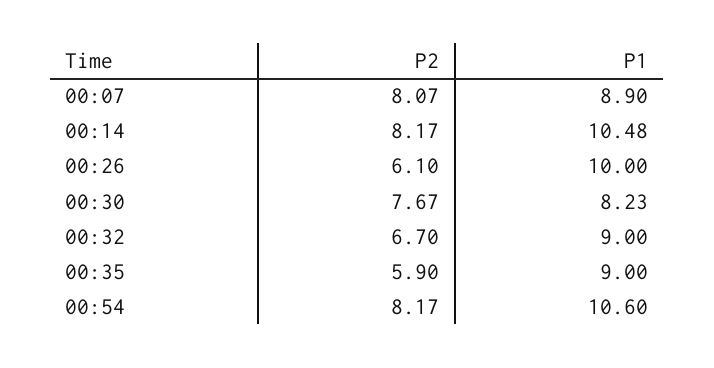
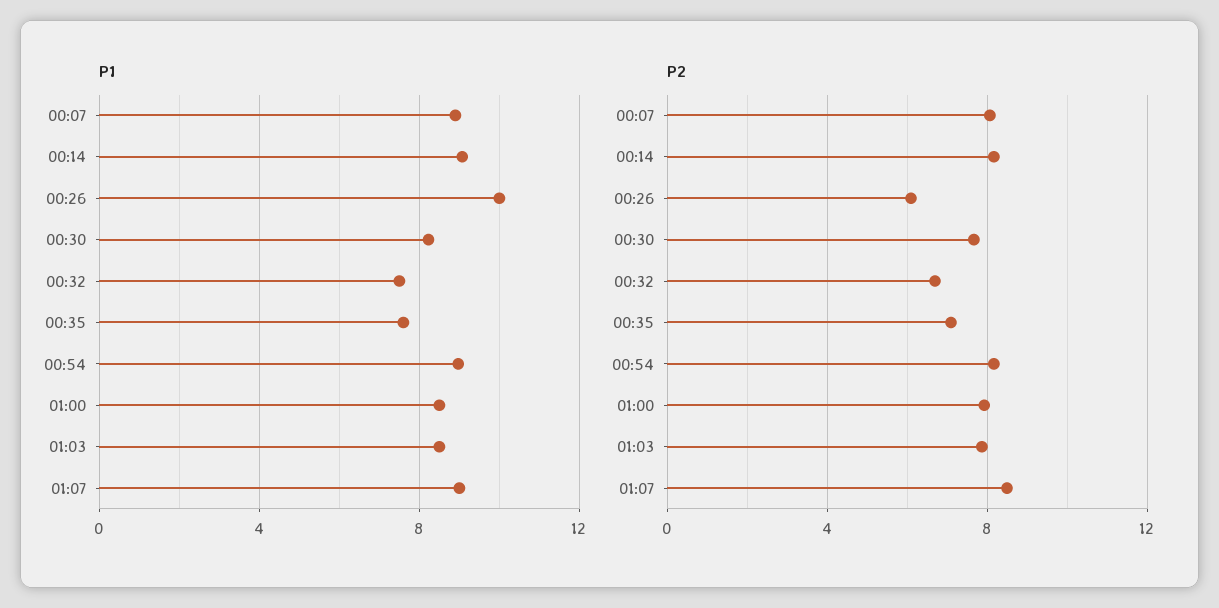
P1, 00:14: 10.48 -> 9
P1, 00:32: 9 -> 7.5
P2, 00:35: 5.9 -> 7
P1, 00:35: 9 -> 7.5
P1, 00:54: 10.6 -> 9
P1, 01:00: none -> 8.5
P1, 01:03: none -> 8.5
P1, 01:07: none -> 9
P2, 01:00: none -> 8
P2, 01:03: none -> 8
P2, 01:07: none -> 8.5

